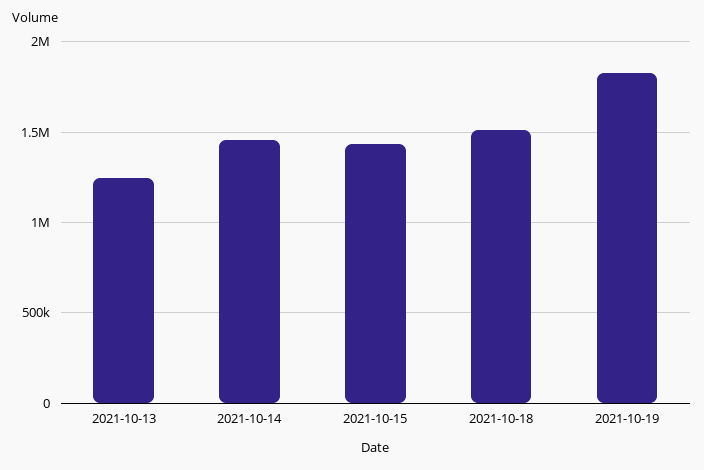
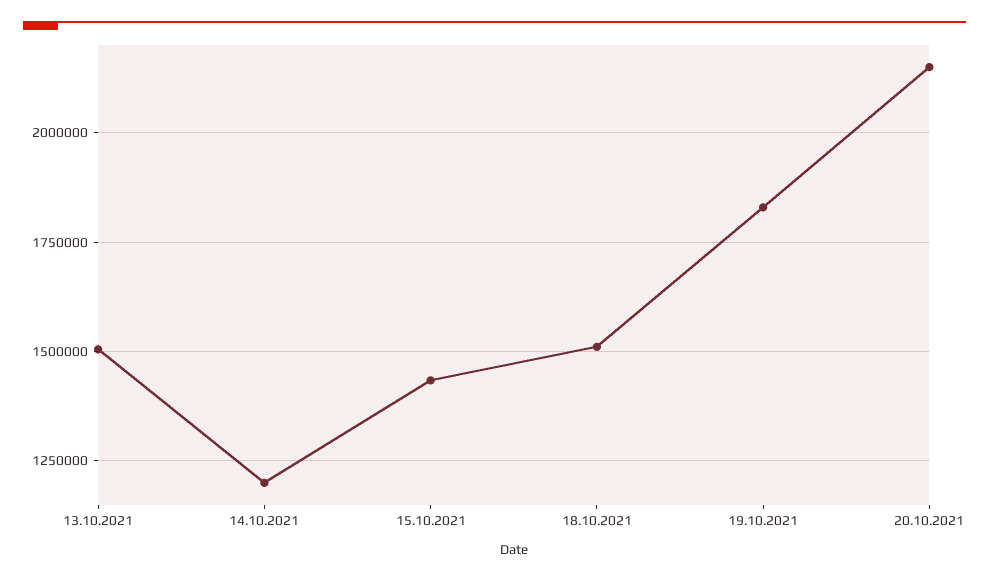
2021-10-13: 1250000 -> 1500000
2021-10-14: 1450000 -> 1200000
20.10.2021: none -> 2150000

